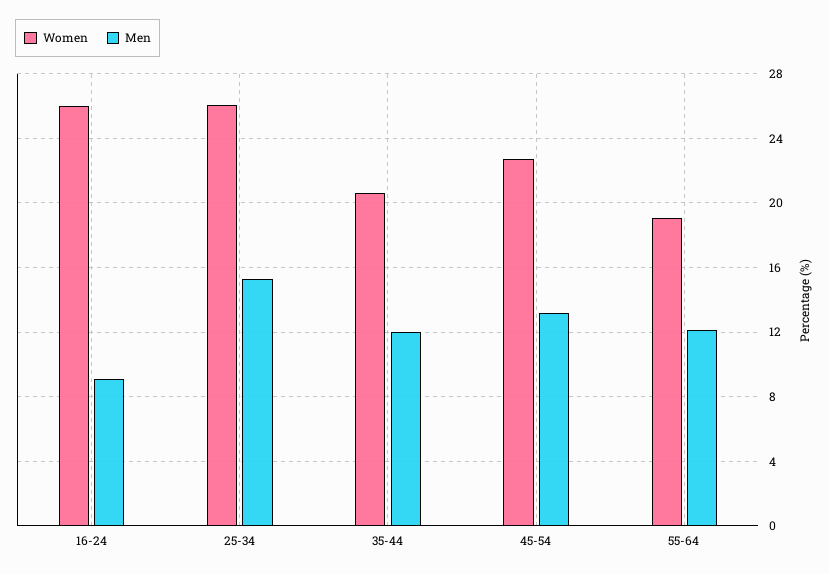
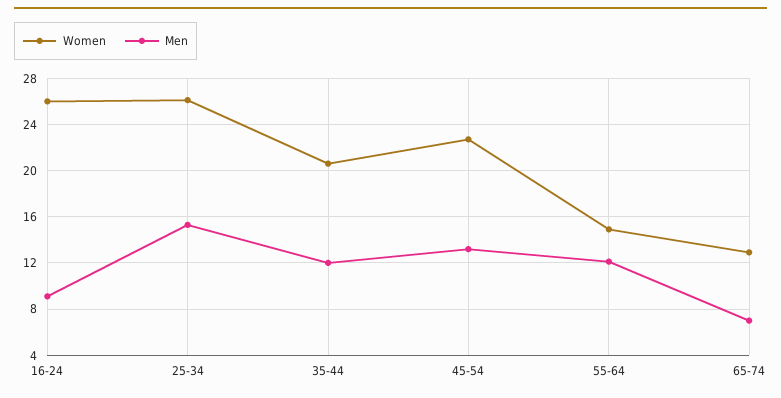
Women, 55-64: 19 -> 15
Women, 65-74: none -> 13
Men, 65-74: none -> 7

